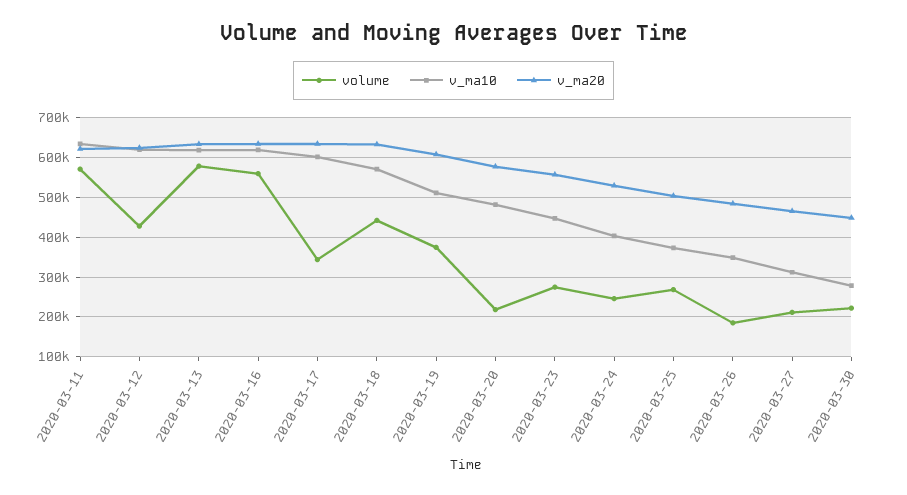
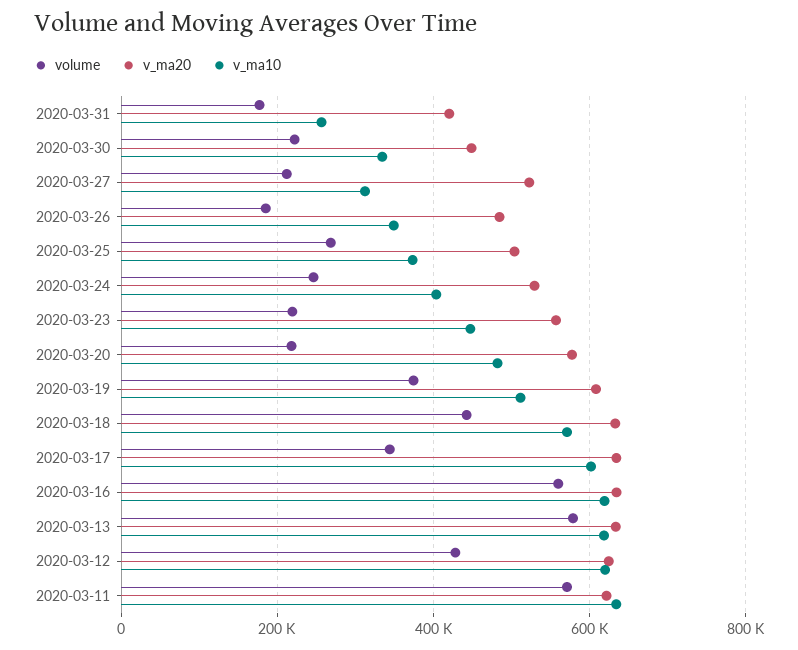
volume, 2020-03-23: 280000 -> 220000
v_ma20, 2020-03-27: 460000 -> 520000
v_ma10, 2020-03-30: 280000 -> 340000
volume, 2020-03-31: none -> 180000
v_ma20, 2020-03-31: none -> 420000
v_ma10, 2020-03-31: none -> 260000

